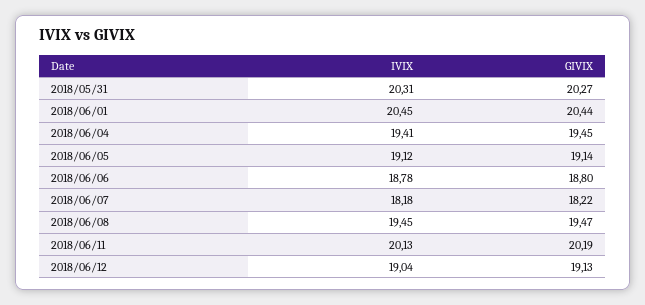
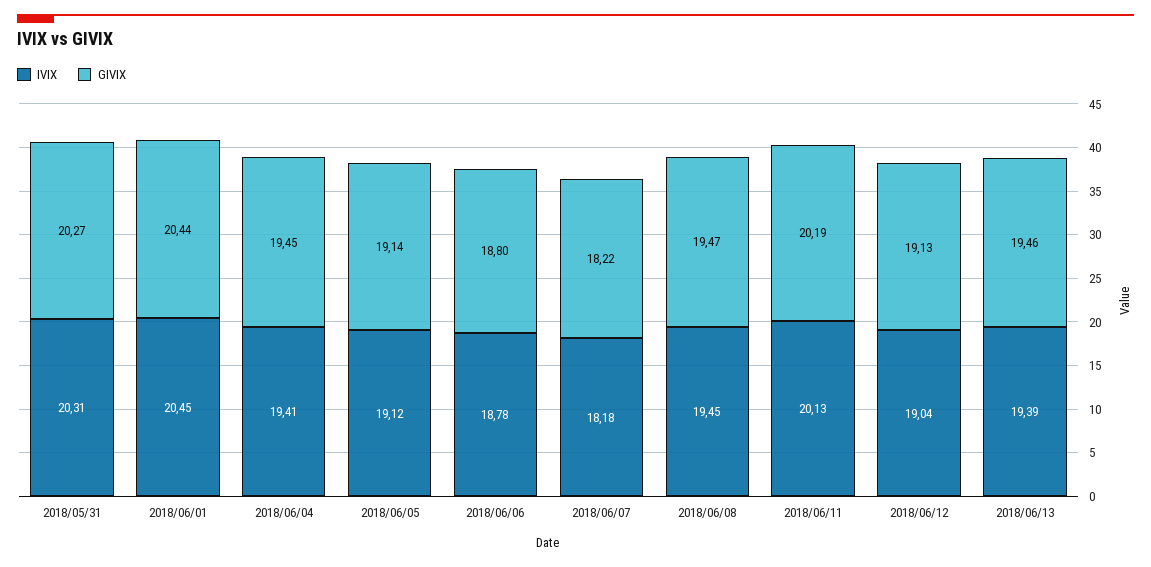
IVIX, 2018/06/13: none -> 19.39
GIVIX, 2018/06/13: none -> 19.46

